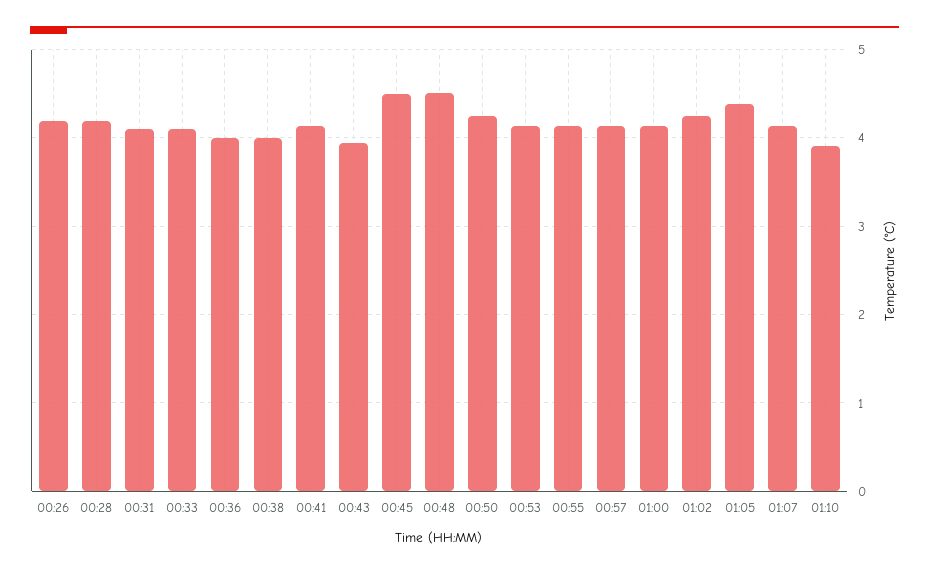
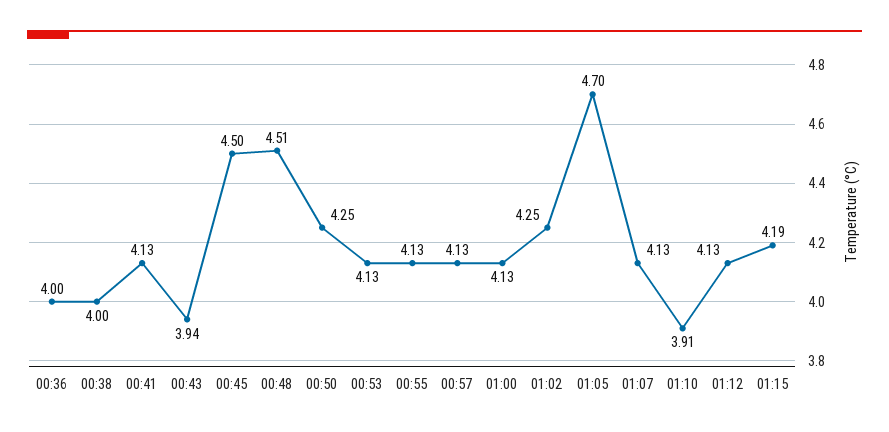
00:26: 4.2 -> none
00:28: 4.2 -> none
00:31: 4.1 -> none
00:33: 4.1 -> none
01:05: 4.4 -> 4.7
01:12: none -> 4.13
01:15: none -> 4.19

